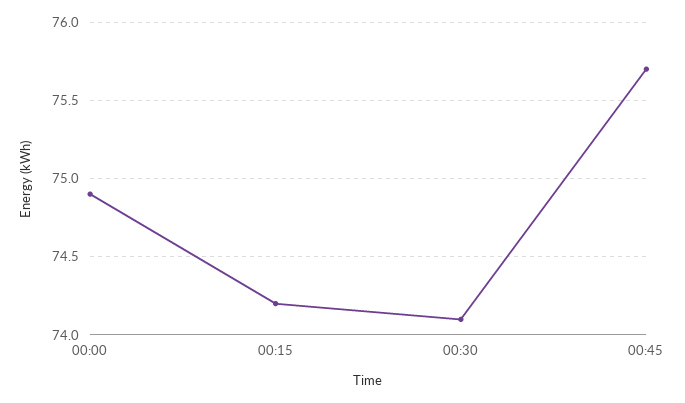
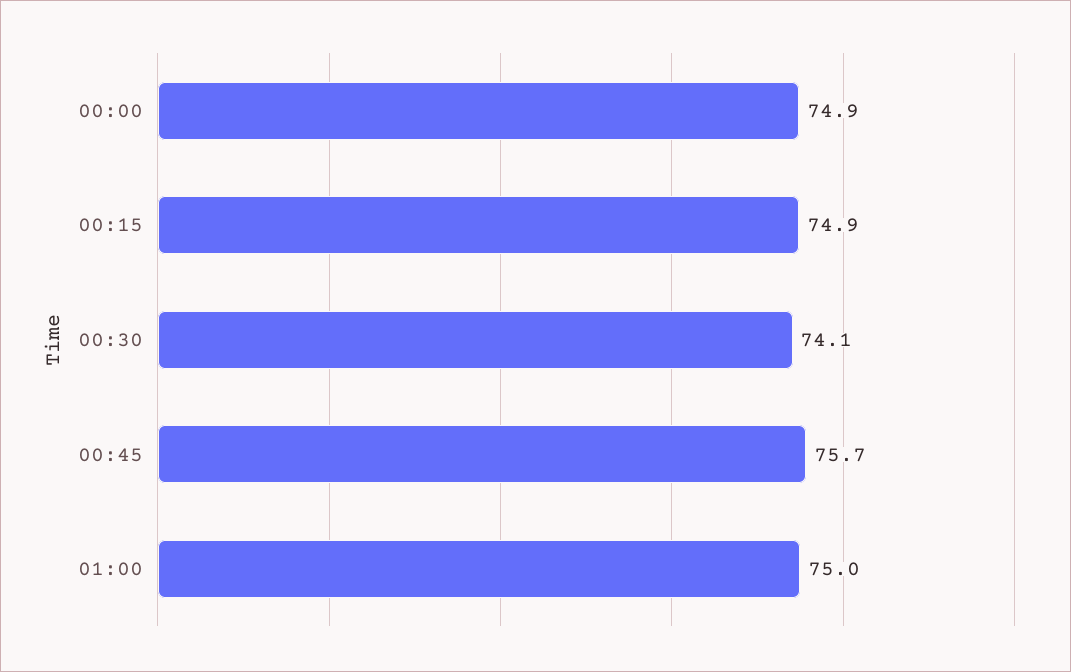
00:15: 74.2 -> 74.9
01:00: none -> 75

